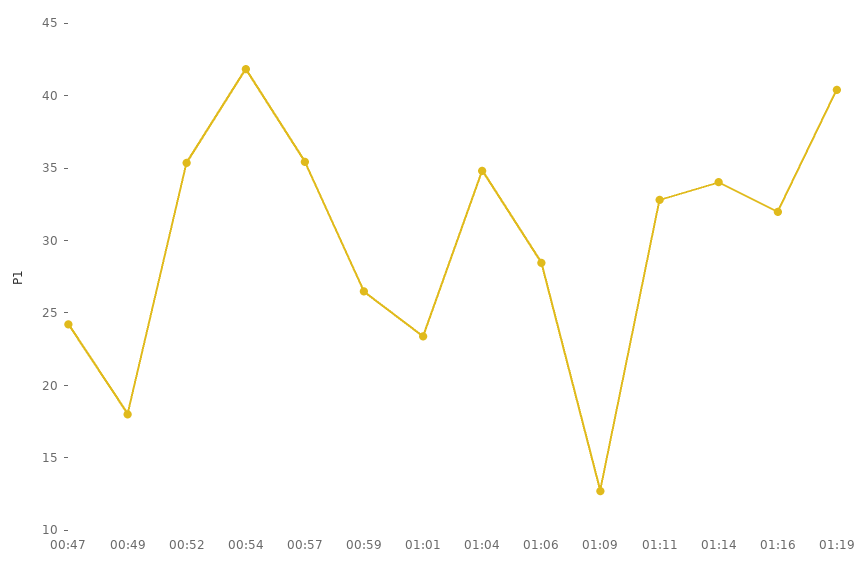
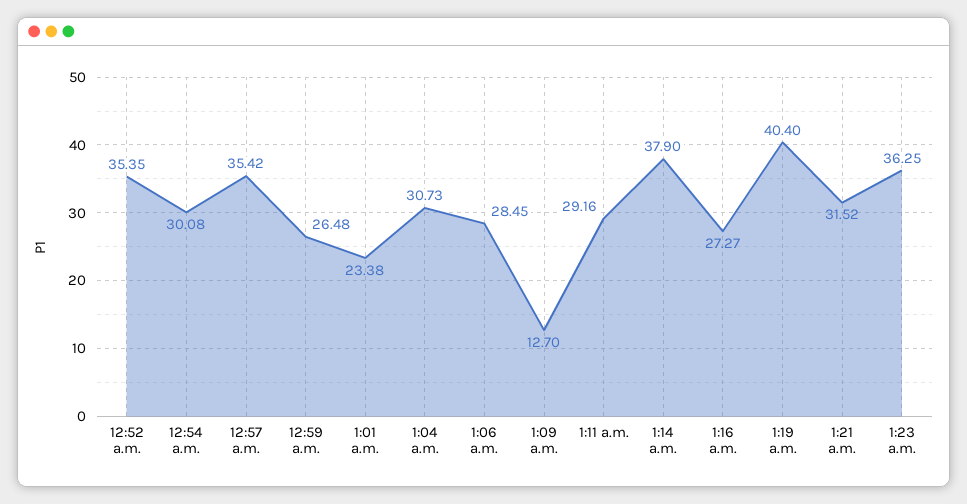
00:47: 24 -> none
00:49: 18 -> none
00:54: 42 -> 30.08
01:04: 35 -> 30.73
01:11: 33 -> 29.16
01:14: 34 -> 37.9
01:16: 32 -> 27.27
1:21 a.m.: none -> 31.52
1:23 a.m.: none -> 36.25

